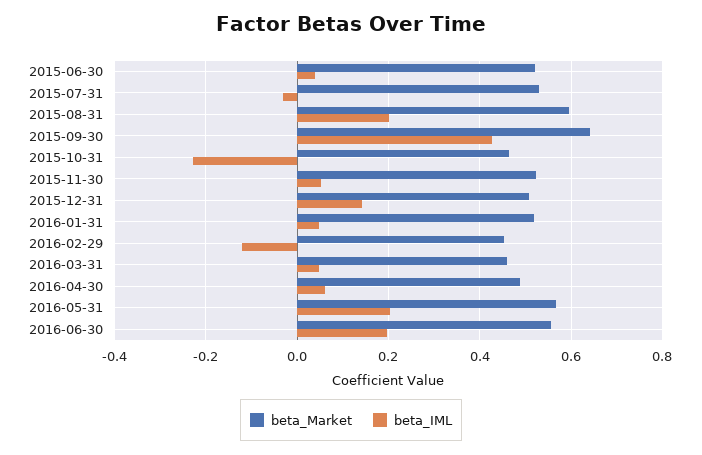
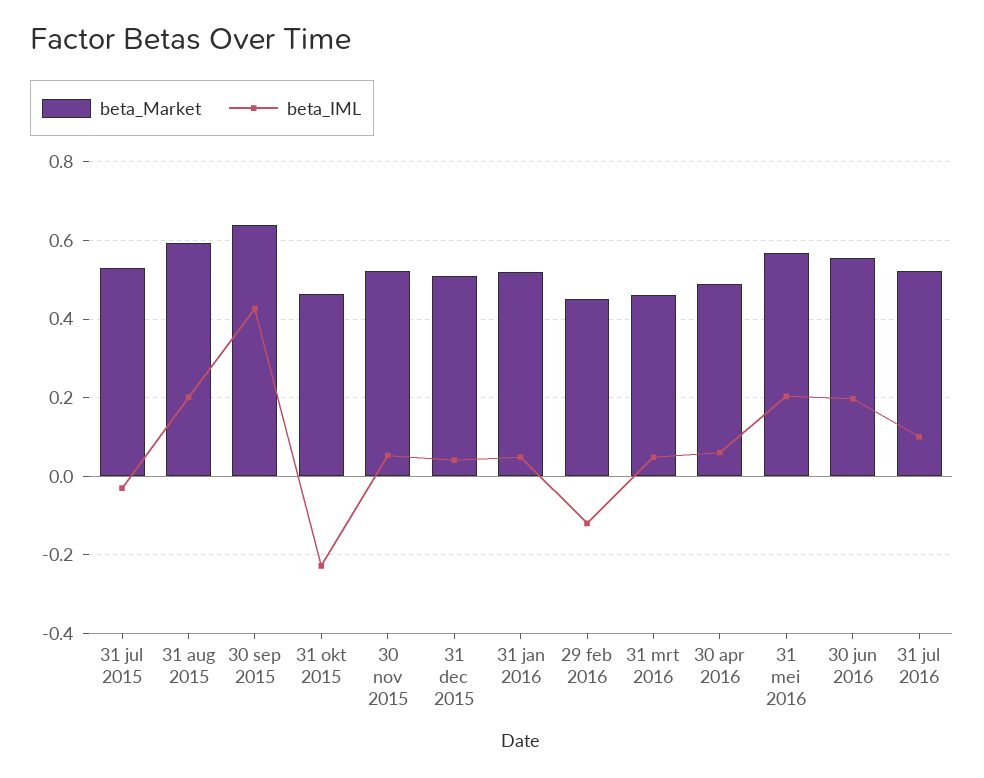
beta_Market, 2015-06-30: 0.52 -> none
beta_IML, 2015-06-30: 0.04 -> none
beta_IML, 2015-12-31: 0.14 -> 0.04
beta_Market, 31 jul 2016: none -> 0.52
beta_IML, 31 jul 2016: none -> 0.1

